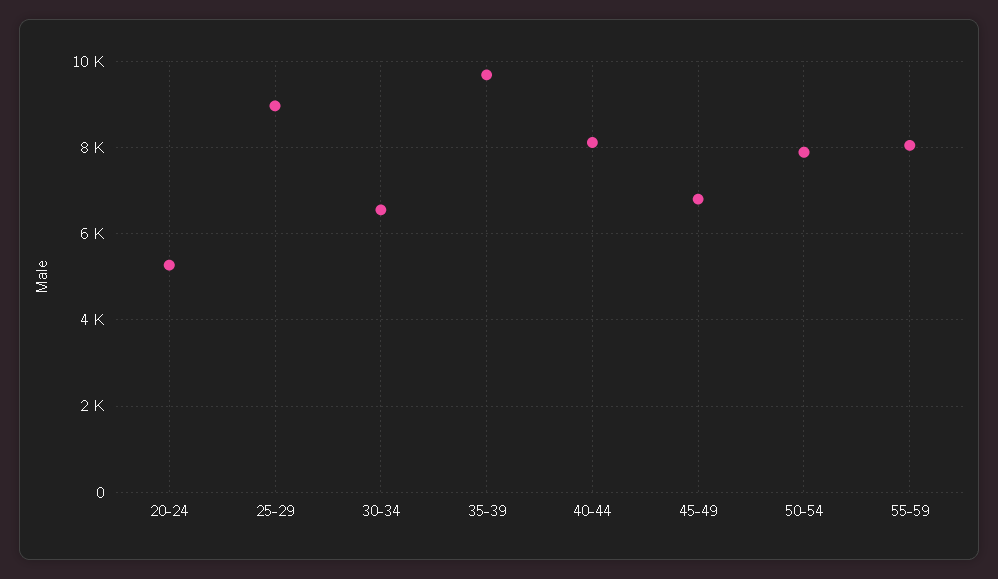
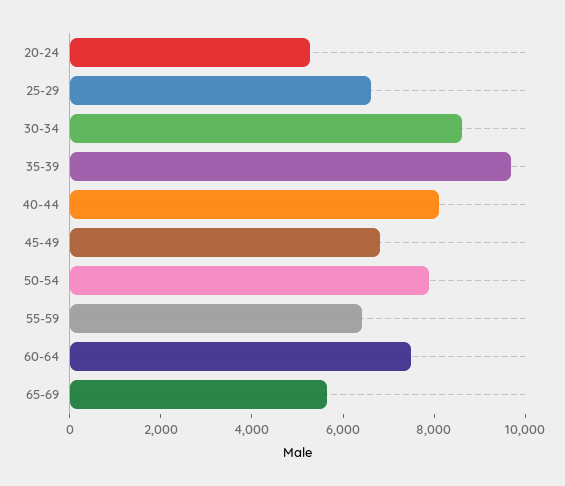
25-29: 9000 -> 6500
30-34: 6600 -> 8500
55-59: 8000 -> 6500
60-64: none -> 7500
65-69: none -> 5500

